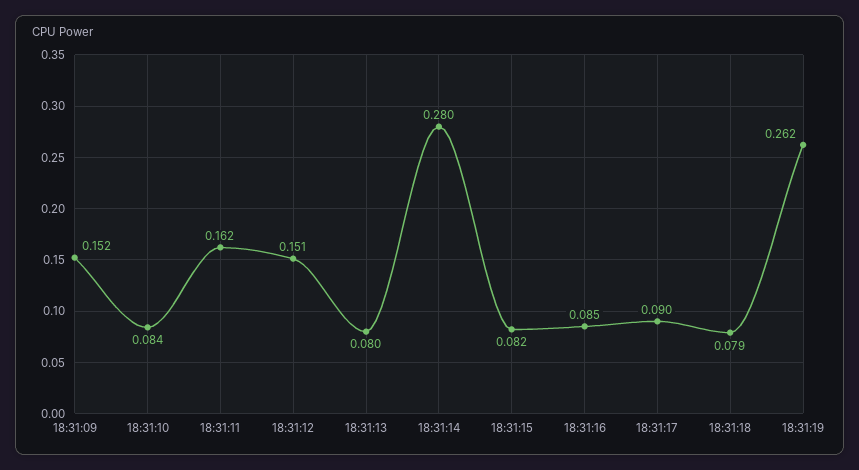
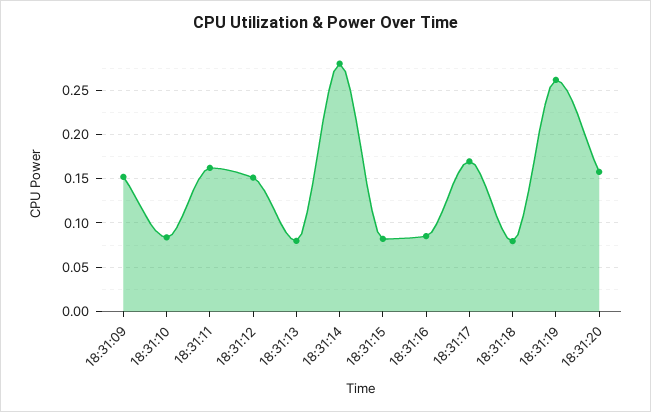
18:31:17: 0.09 -> 0.17
18:31:20: none -> 0.16

